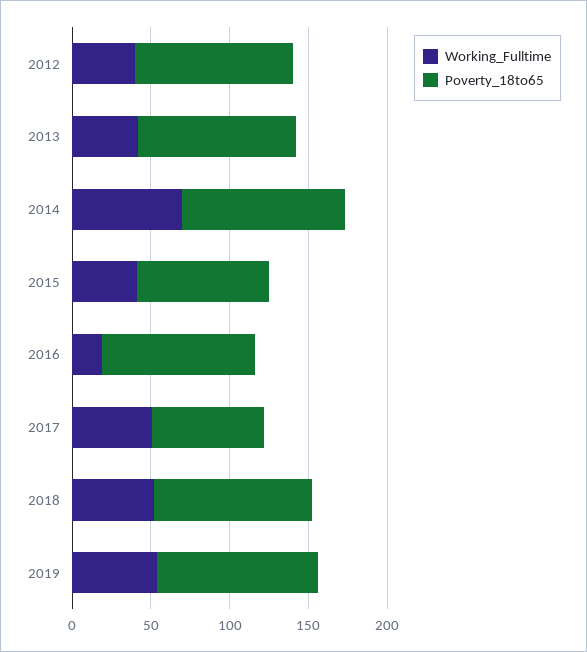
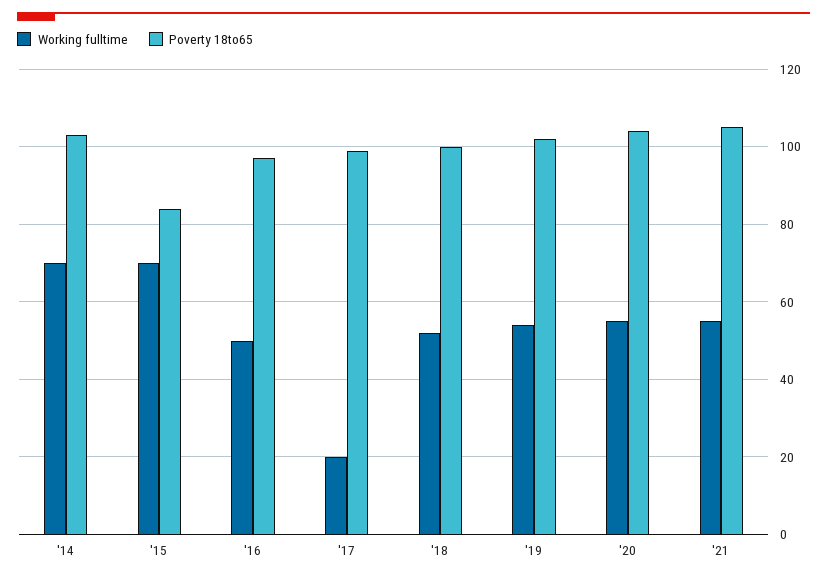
Working_Fulltime, 2012: 40 -> none
Poverty_18to65, 2012: 100 -> none
Working_Fulltime, 2013: 40 -> none
Poverty_18to65, 2013: 100 -> none
Working_Fulltime, 2015: 40 -> 70
Working_Fulltime, 2016: 20 -> 50
Working_Fulltime, 2017: 50 -> 20
Poverty_18to65, 2017: 70 -> 100
Working_Fulltime, '20: none -> 55
Poverty_18to65, '20: none -> 105
Working_Fulltime, '21: none -> 55
Poverty_18to65, '21: none -> 105

